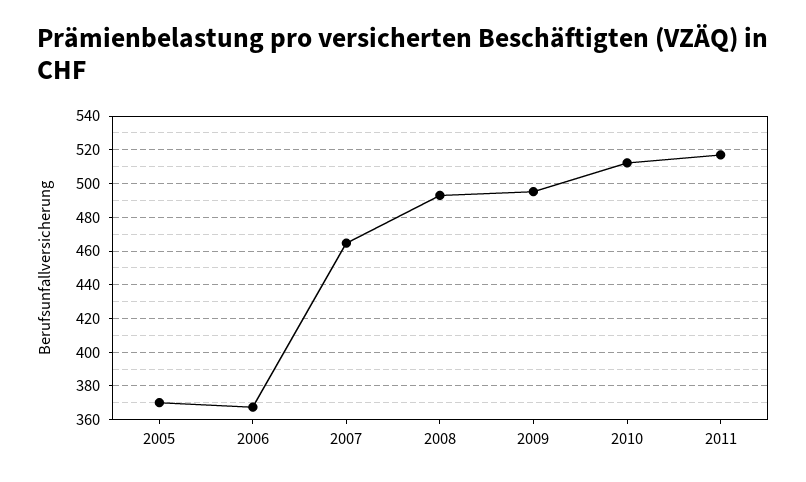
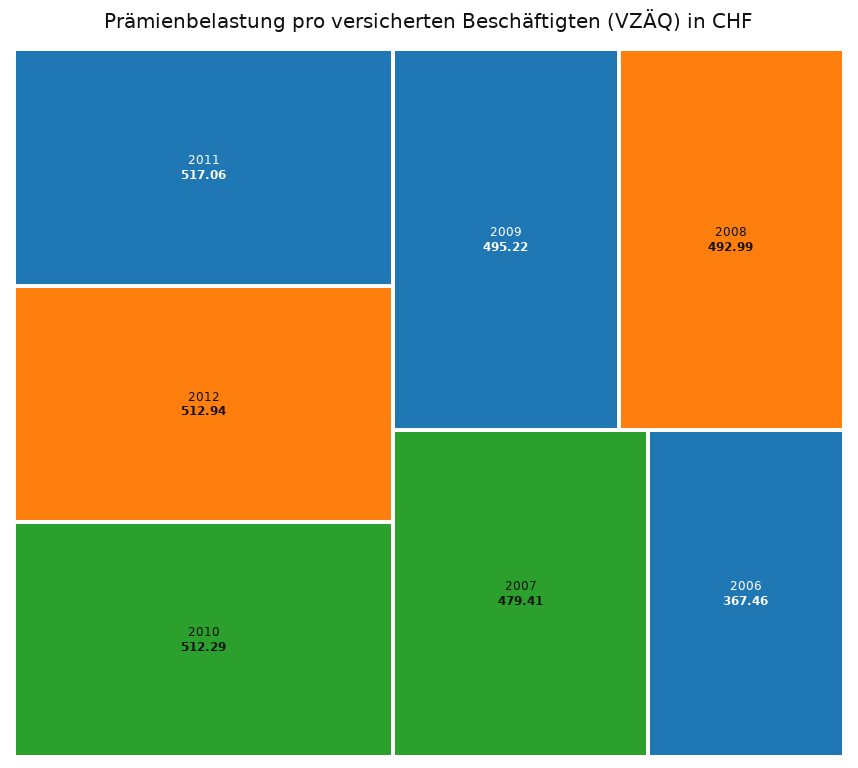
2005: 370 -> none
2007: 465 -> 479.41
2012: none -> 512.94

